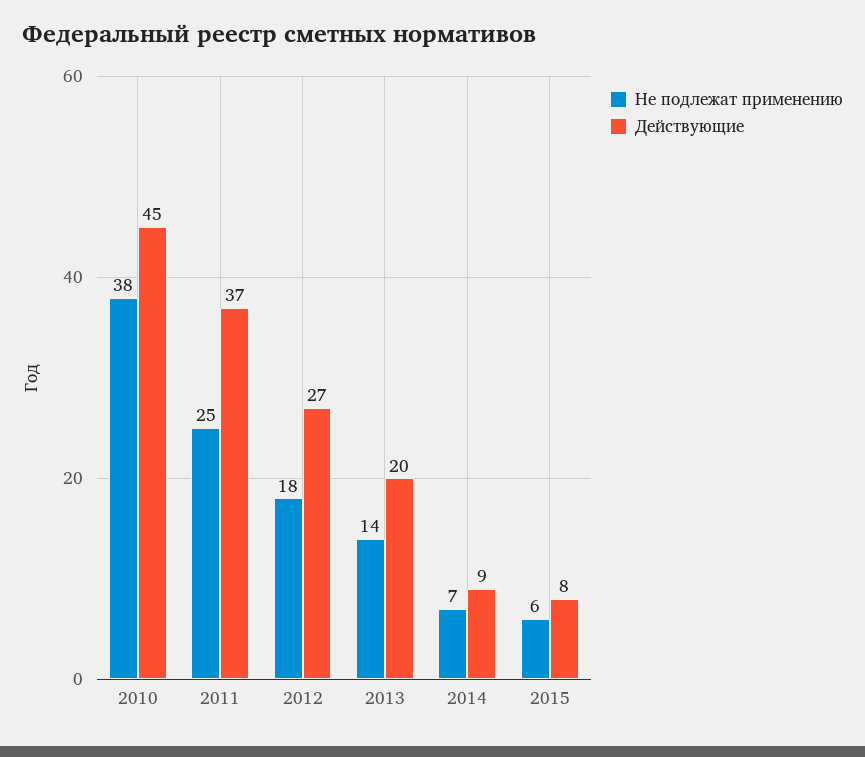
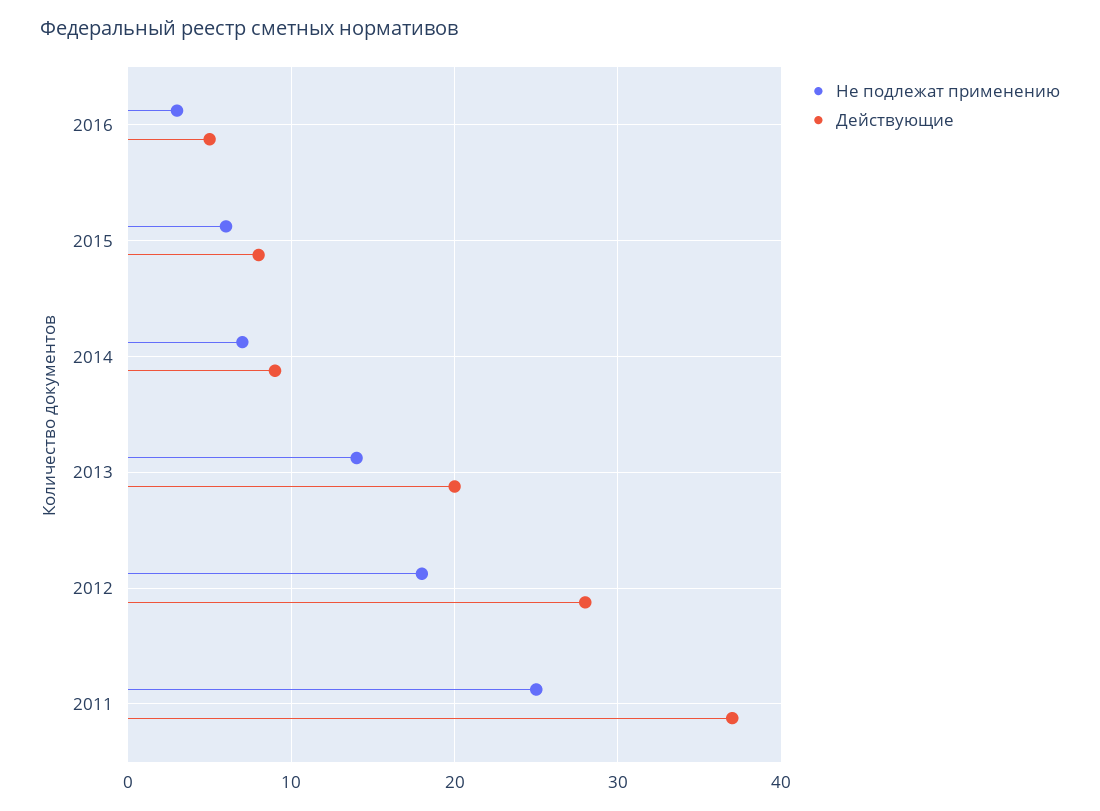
Не подлежат применению, 2010: 38 -> none
Действующие, 2010: 45 -> none
Действующие, 2012: 27 -> 28
Не подлежат применению, 2016: none -> 3
Действующие, 2016: none -> 5

